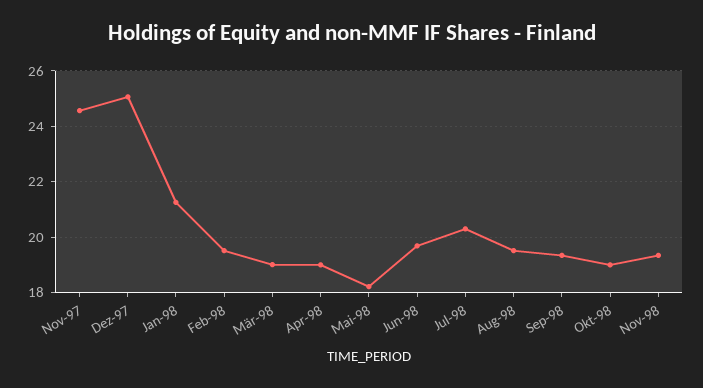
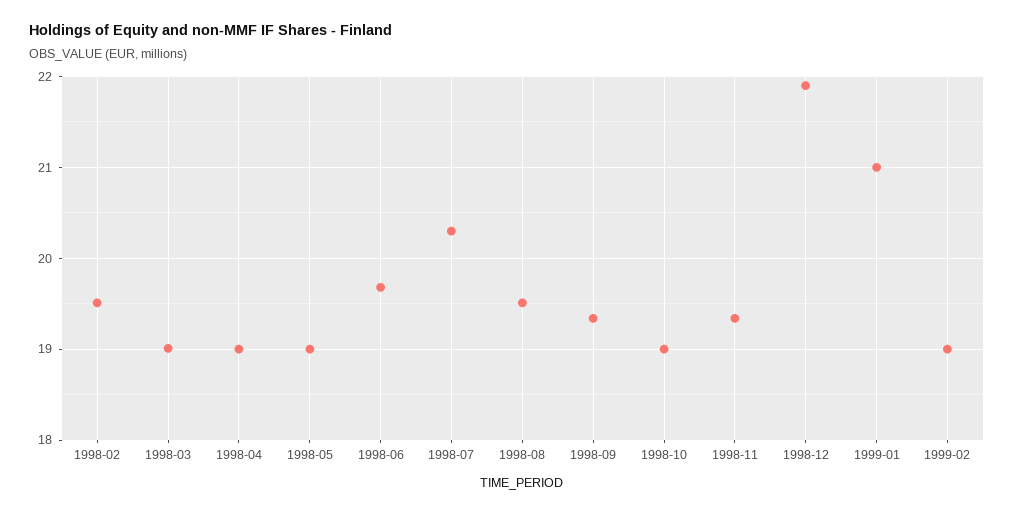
Nov-97: 24.5 -> none
Dez-97: 25 -> none
Jan-98: 21.25 -> none
Mai-98: 18.25 -> 19
1998-12: none -> 21.9
1999-01: none -> 21
1999-02: none -> 19

